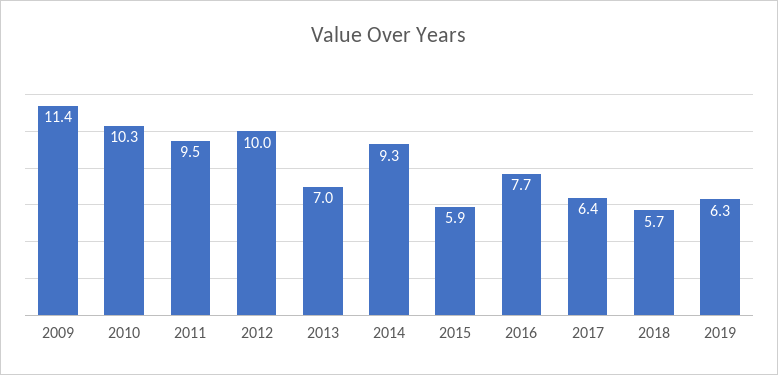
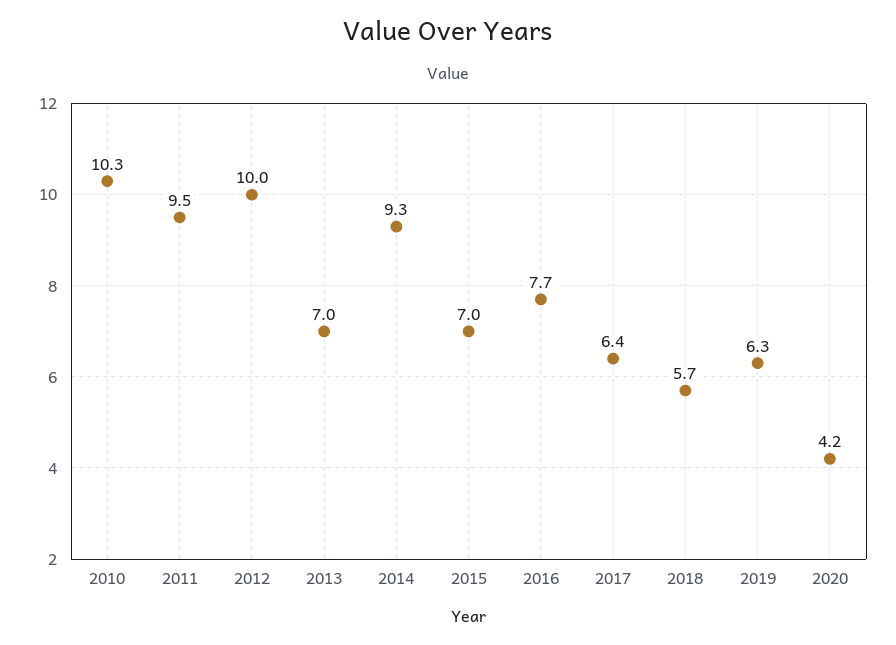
2009: 11.4 -> none
2015: 5.9 -> 7
2020: none -> 4.2

